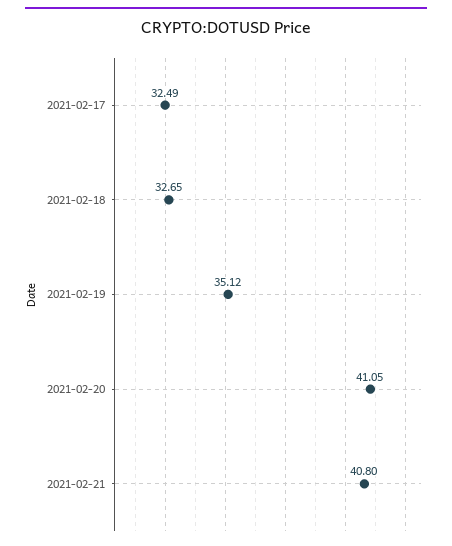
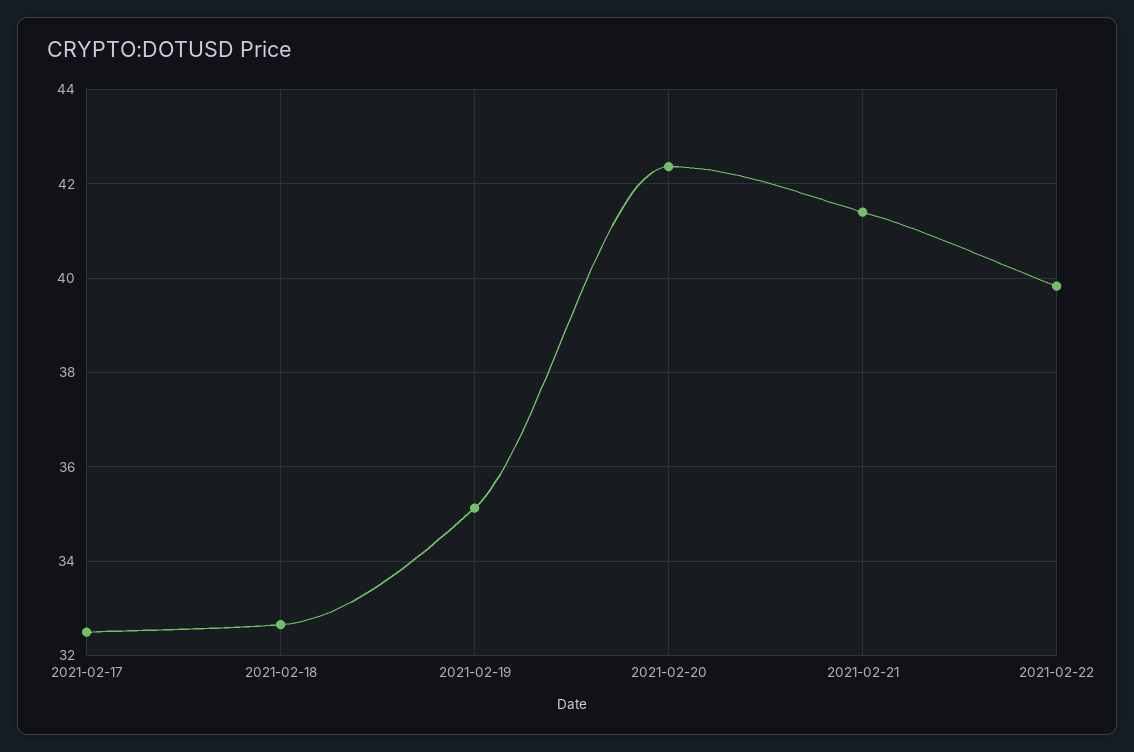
2021-02-20: 41.05 -> 42.4
2021-02-21: 40.8 -> 41.4
2021-02-22: none -> 39.8

